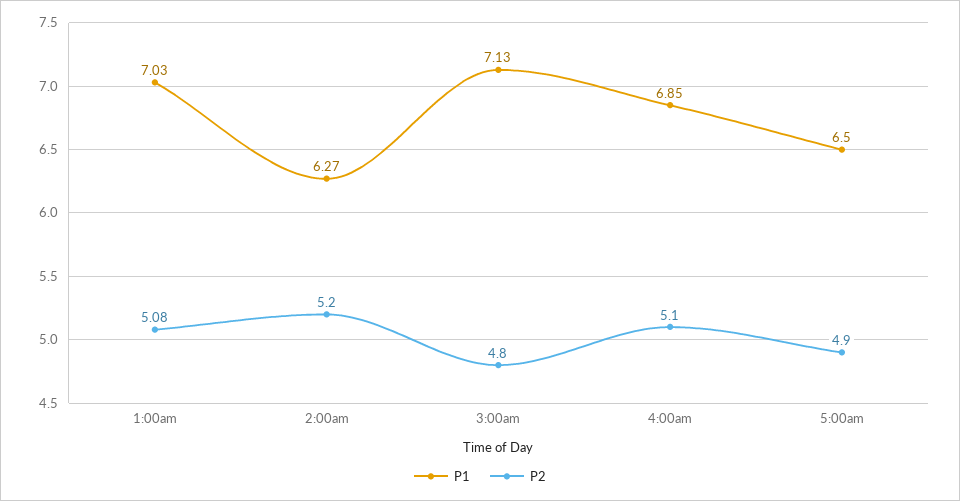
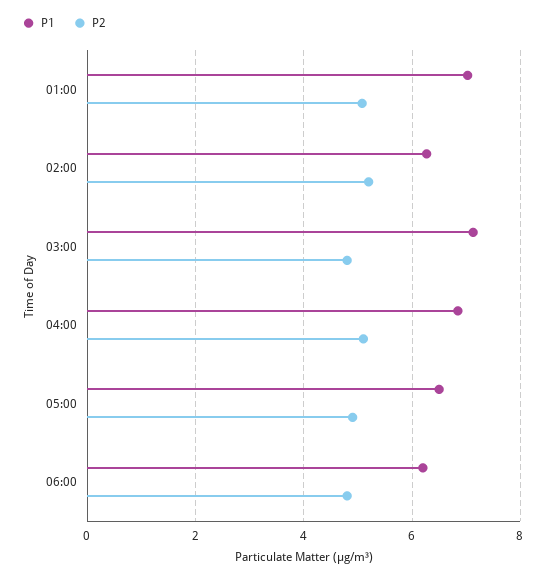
P1, 06:00: none -> 6.2
P2, 06:00: none -> 4.8

